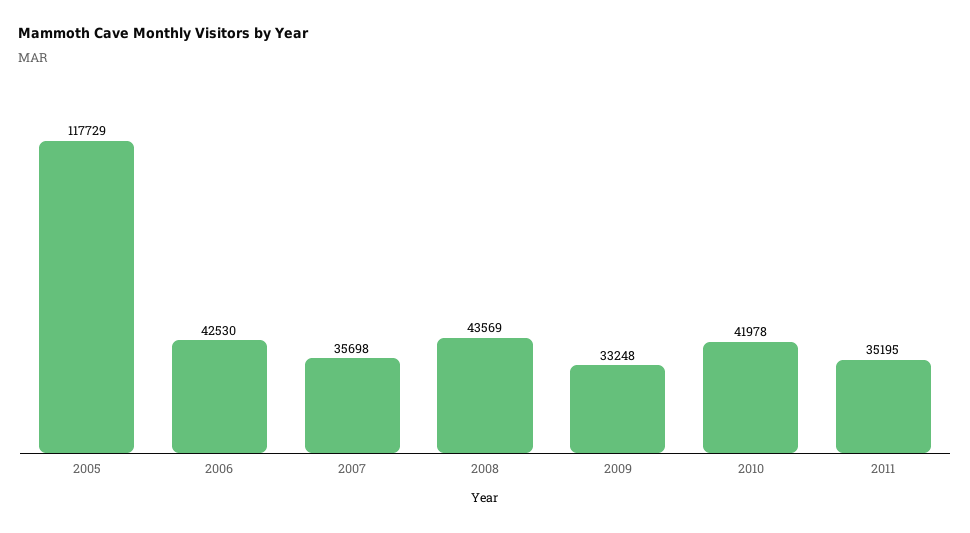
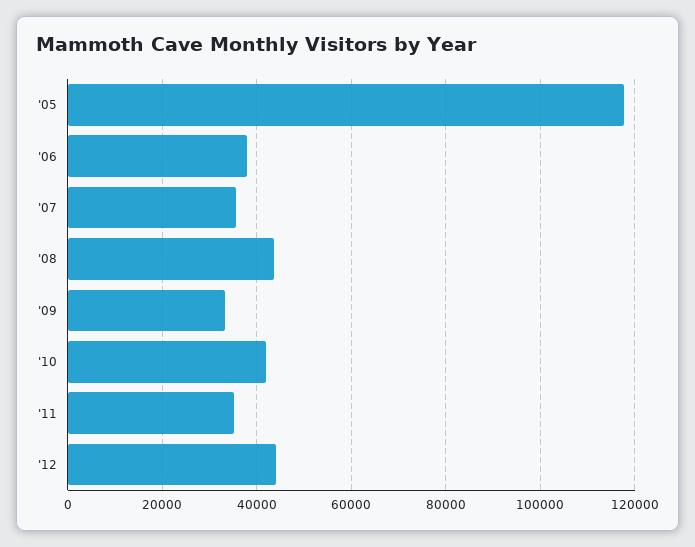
2006: 42530 -> 38000
'12: none -> 44000

